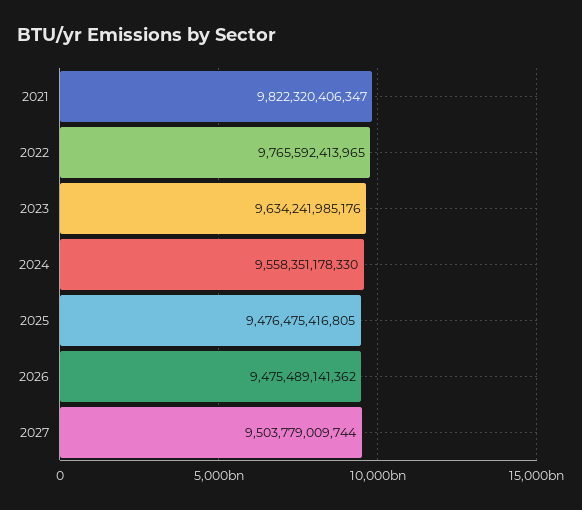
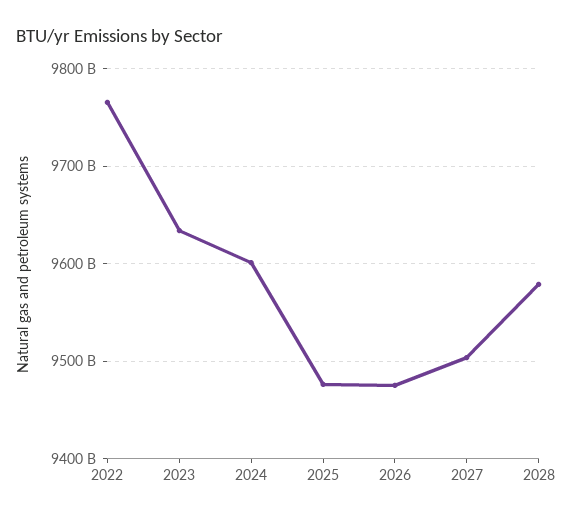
2021: 9822320406347 -> none
2024: 9558351178330 -> 9600000000000
2028: none -> 9580000000000

